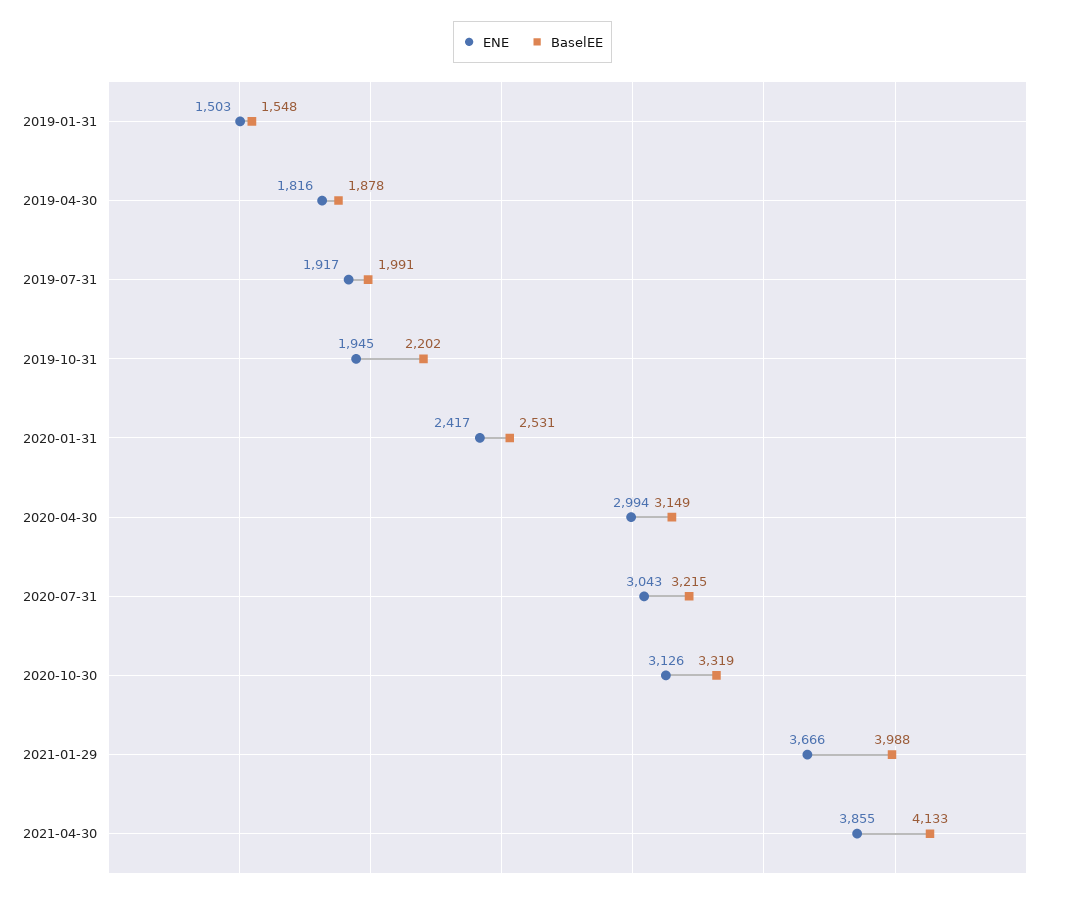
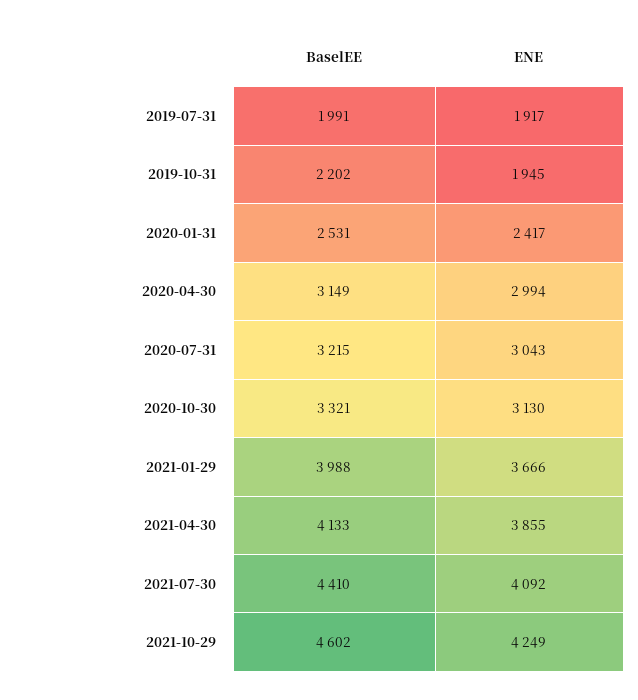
ENE, 2019-01-31: 1503 -> none
BaselEE, 2019-01-31: 1548 -> none
ENE, 2019-04-30: 1816 -> none
BaselEE, 2019-04-30: 1878 -> none
ENE, 2020-10-30: 3126 -> 3130
BaselEE, 2020-10-30: 3319 -> 3321
BaselEE, 2021-07-30: none -> 4410
ENE, 2021-07-30: none -> 4092
BaselEE, 2021-10-29: none -> 4602
ENE, 2021-10-29: none -> 4249

